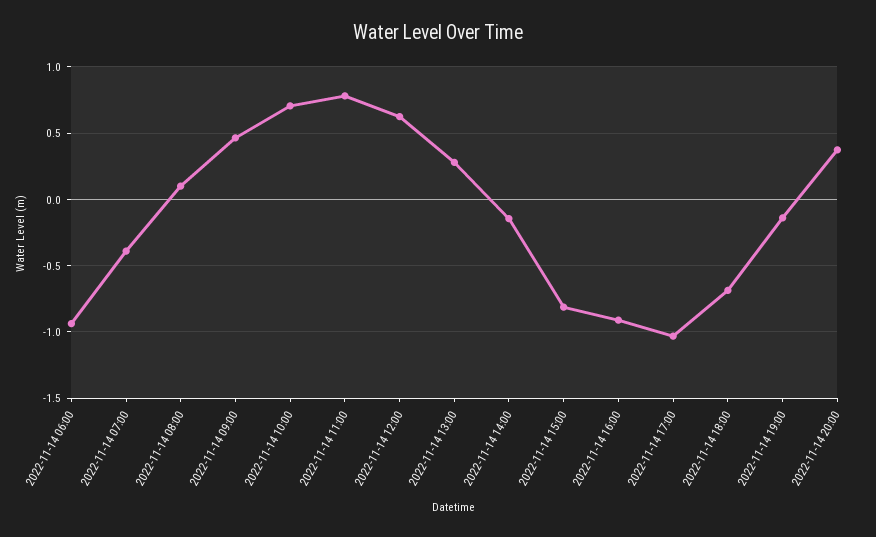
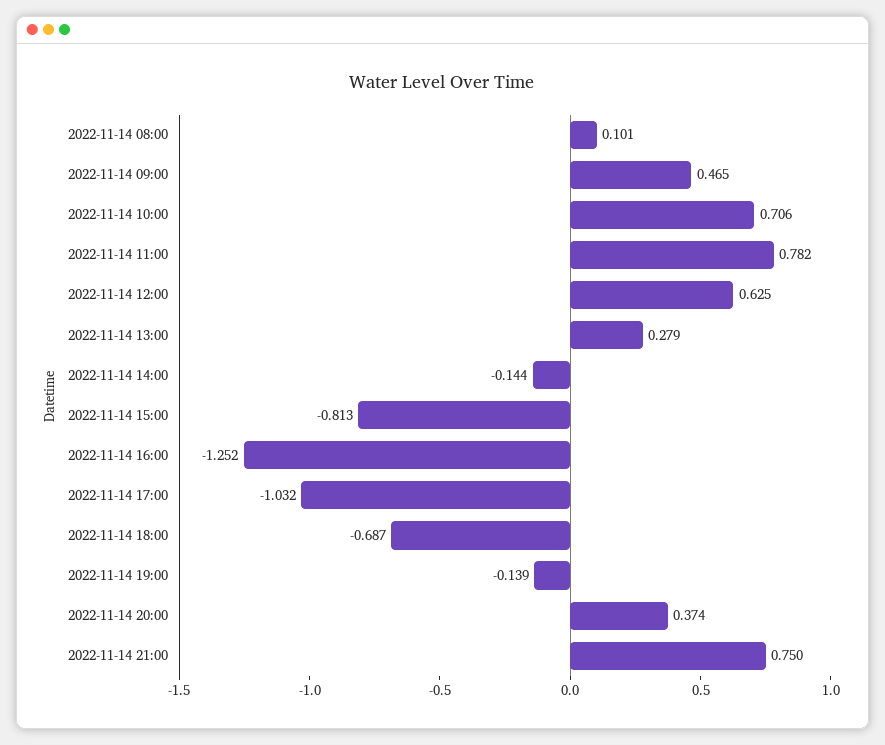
2022-11-14 06:00: -0.95 -> none
2022-11-14 07:00: -0.4 -> none
2022-11-14 16:00: -0.9 -> -1.252
2022-11-14 21:00: none -> 0.75

